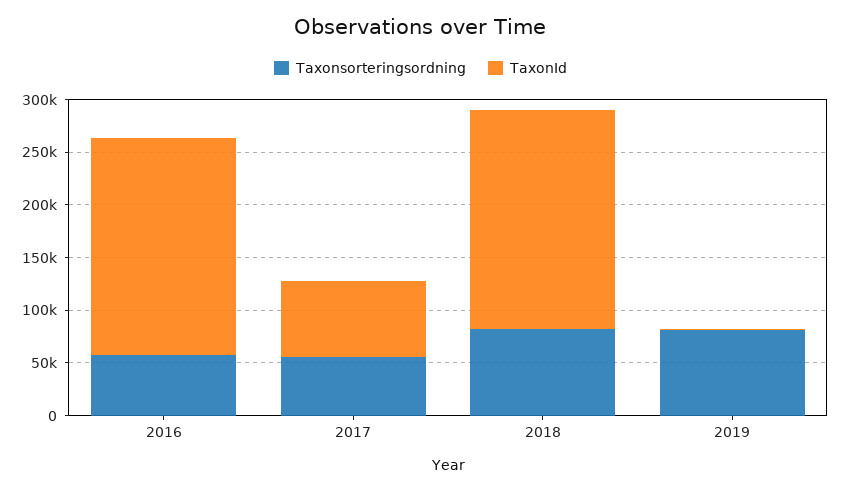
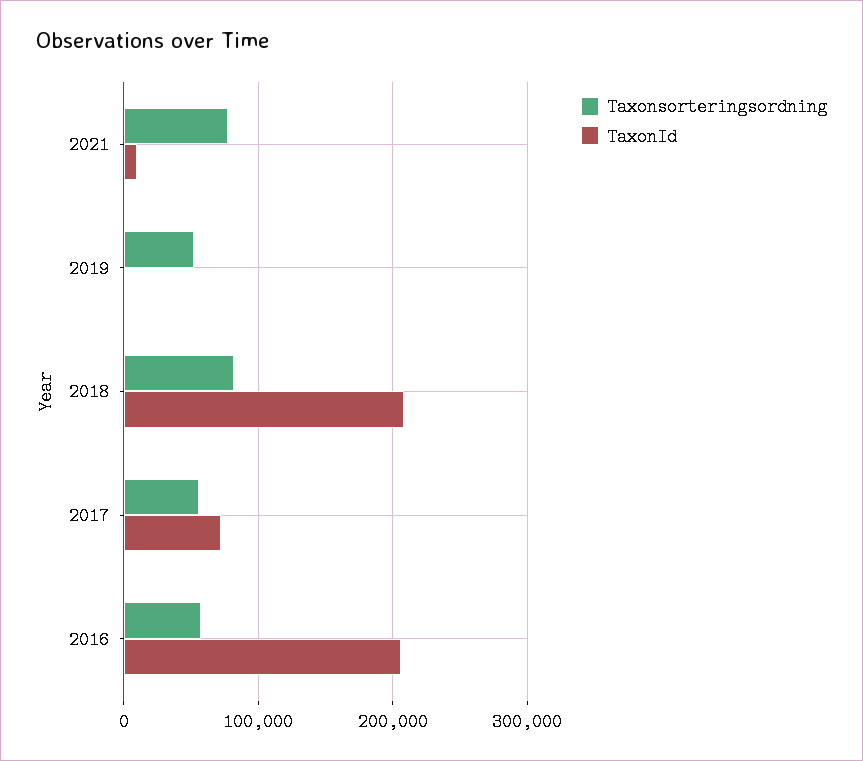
Taxonsorteringsordning, 2019: 80000 -> 50000
Taxonsorteringsordning, 2021: none -> 80000
TaxonId, 2021: none -> 10000

